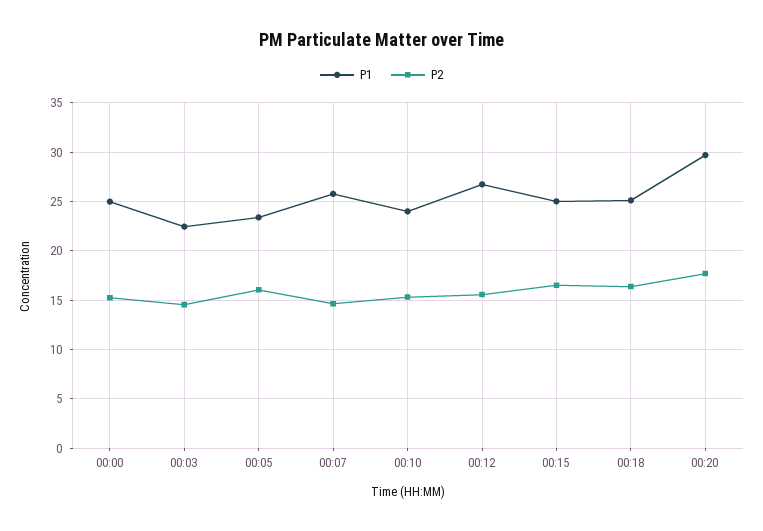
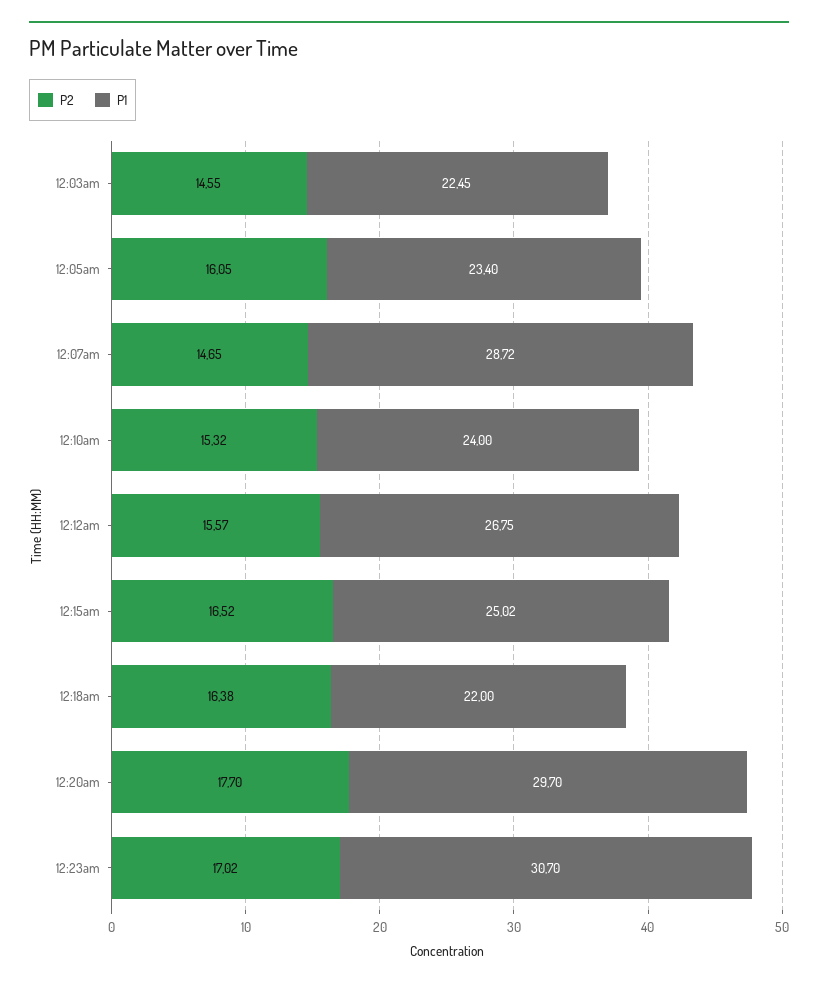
P1, 00:00: 25 -> none
P2, 00:00: 15 -> none
P1, 00:07: 26 -> 28.72
P1, 00:18: 25 -> 22
P2, 12:23am: none -> 17.02
P1, 12:23am: none -> 30.7

